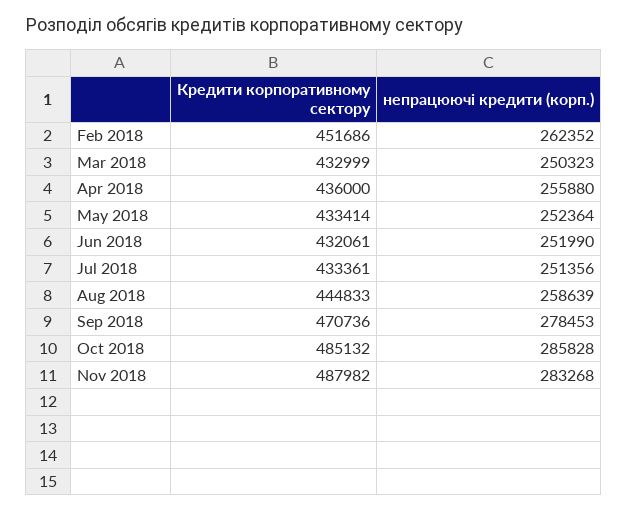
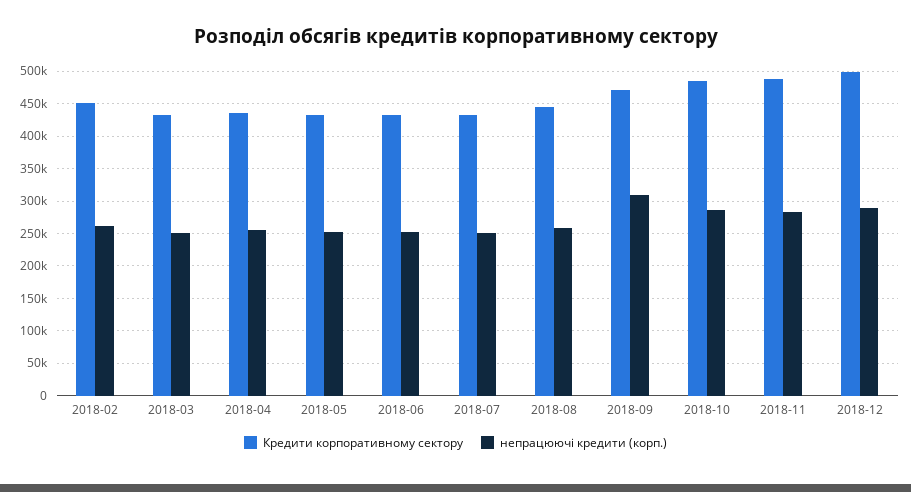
непрацюючі кредити (корп.), Sep 2018: 278453 -> 310000
Кредити корпоративному сектору, 2018-12: none -> 500000
непрацюючі кредити (корп.), 2018-12: none -> 290000

